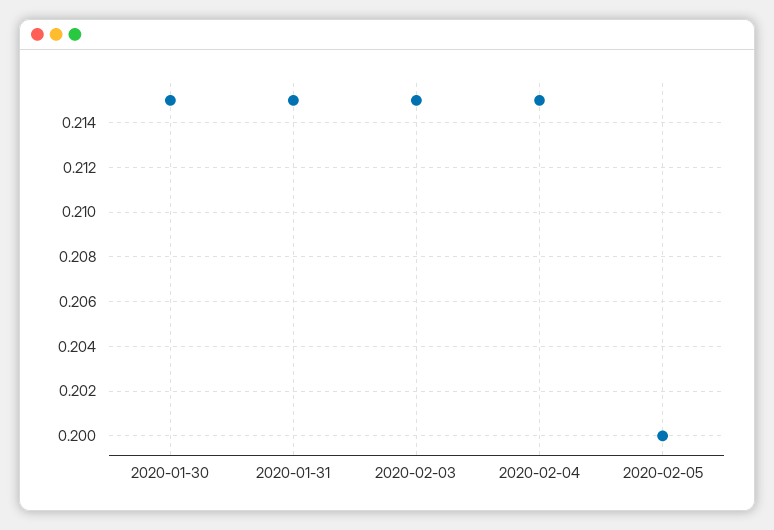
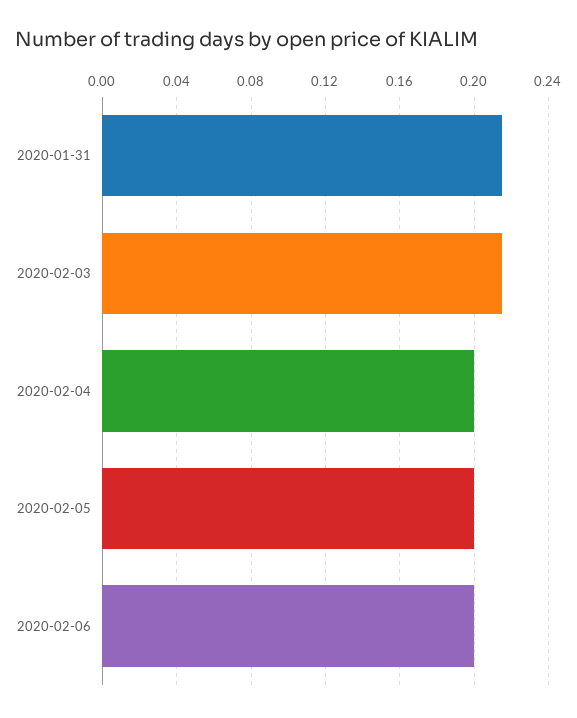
2020-01-30: 0.215 -> none
2020-02-04: 0.215 -> 0.2
2020-02-06: none -> 0.2

